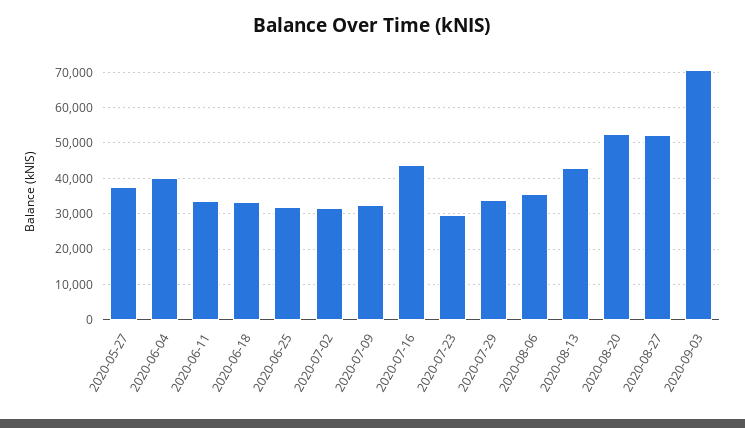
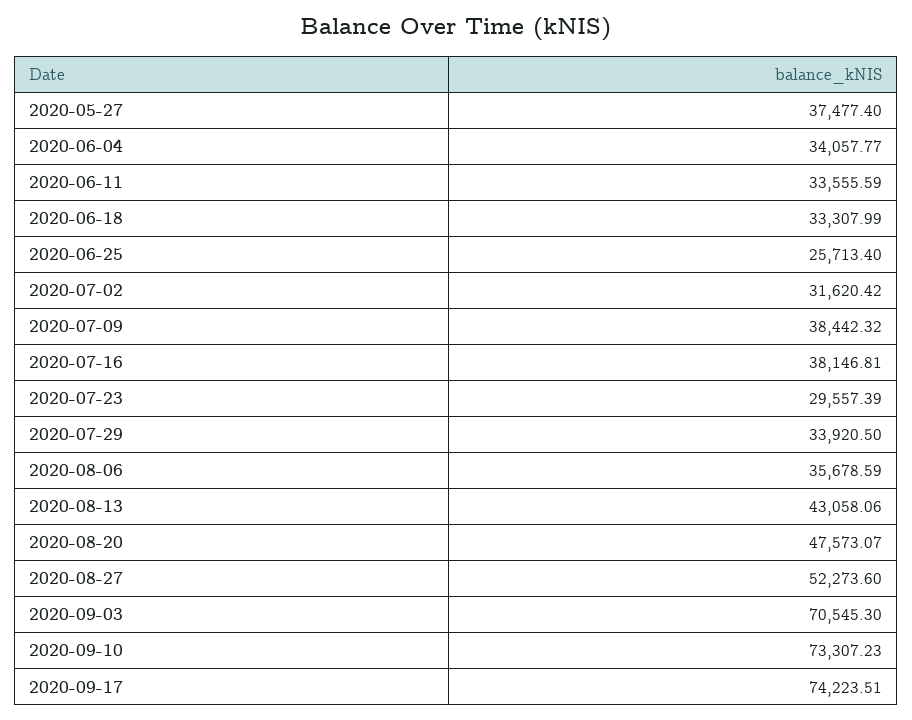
2020-06-04: 40000 -> 34057.77
2020-06-25: 32000 -> 25713.4
2020-07-09: 32000 -> 38442.32
2020-07-16: 44000 -> 38146.81
2020-08-20: 52000 -> 47573.07
2020-09-10: none -> 73307.23
2020-09-17: none -> 74223.51

